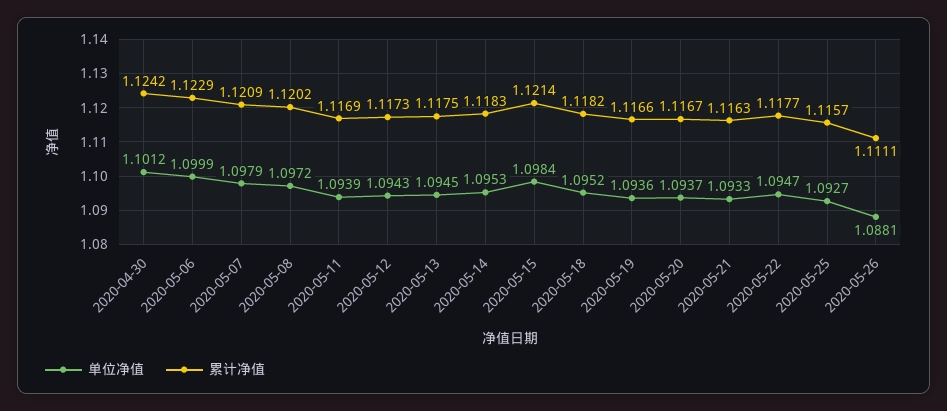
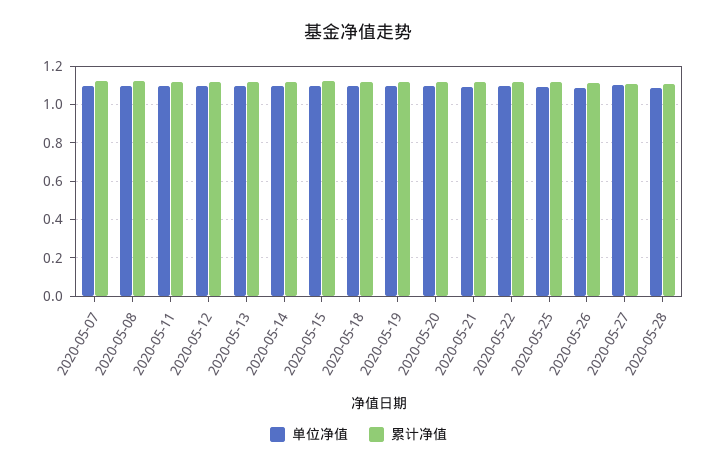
单位净值, 2020-04-30: 1.1012 -> none
累计净值, 2020-04-30: 1.1242 -> none
单位净值, 2020-05-06: 1.0999 -> none
累计净值, 2020-05-06: 1.1229 -> none
单位净值, 2020-05-27: none -> 1.1
累计净值, 2020-05-27: none -> 1.1
单位净值, 2020-05-28: none -> 1.1
累计净值, 2020-05-28: none -> 1.1

